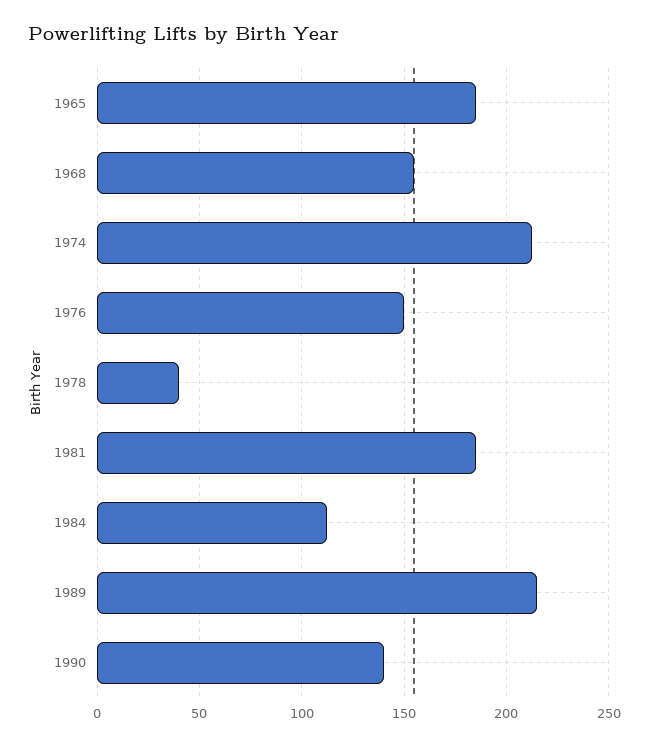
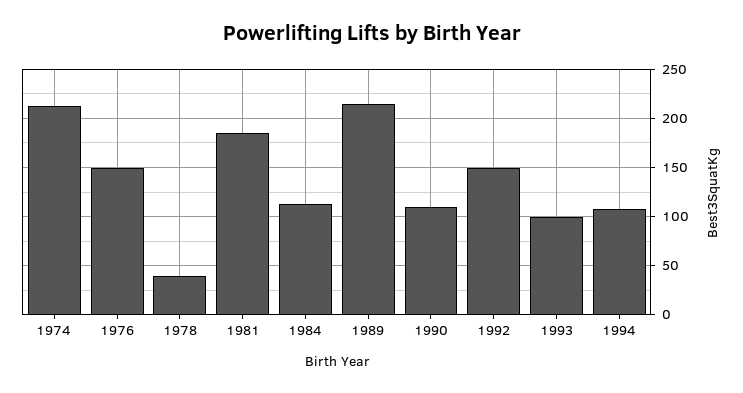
1965: 185 -> none
1968: 155 -> none
1990: 140 -> 110
1992: none -> 150
1993: none -> 100
1994: none -> 110

